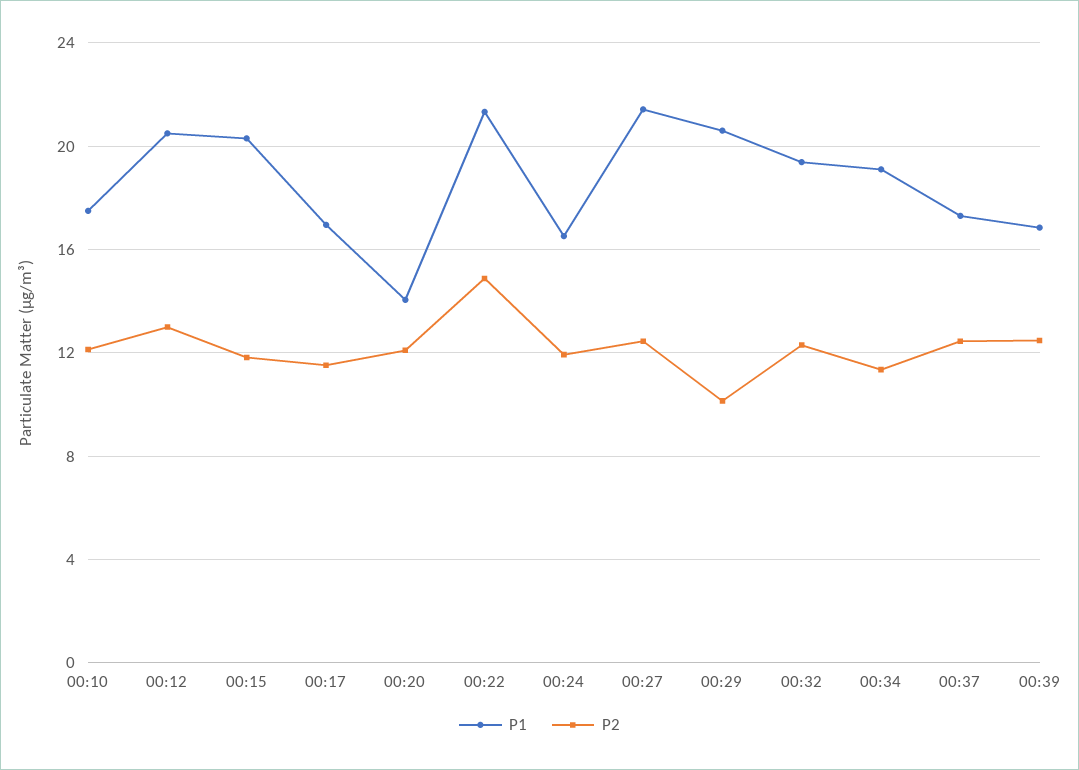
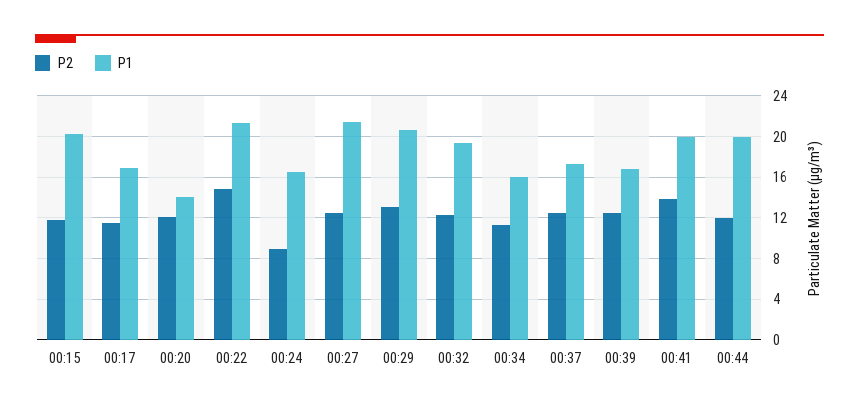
P1, 00:10: 17.5 -> none
P2, 00:10: 12 -> none
P1, 00:12: 20.5 -> none
P2, 00:12: 13 -> none
P2, 00:24: 12 -> 9
P2, 00:29: 10 -> 13
P1, 00:34: 19 -> 16
P2, 00:41: none -> 14
P1, 00:41: none -> 20
P2, 00:44: none -> 12
P1, 00:44: none -> 20

